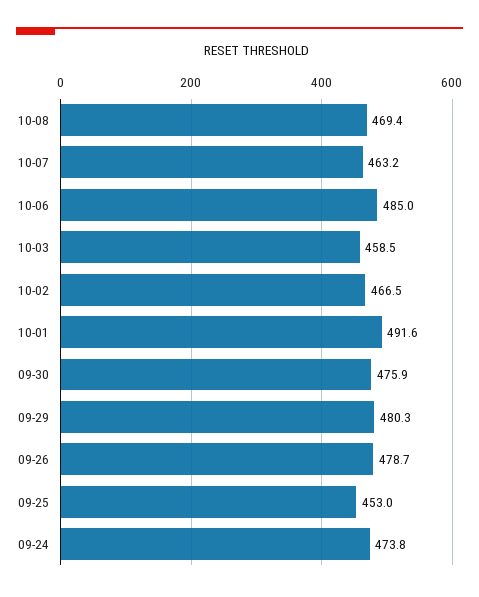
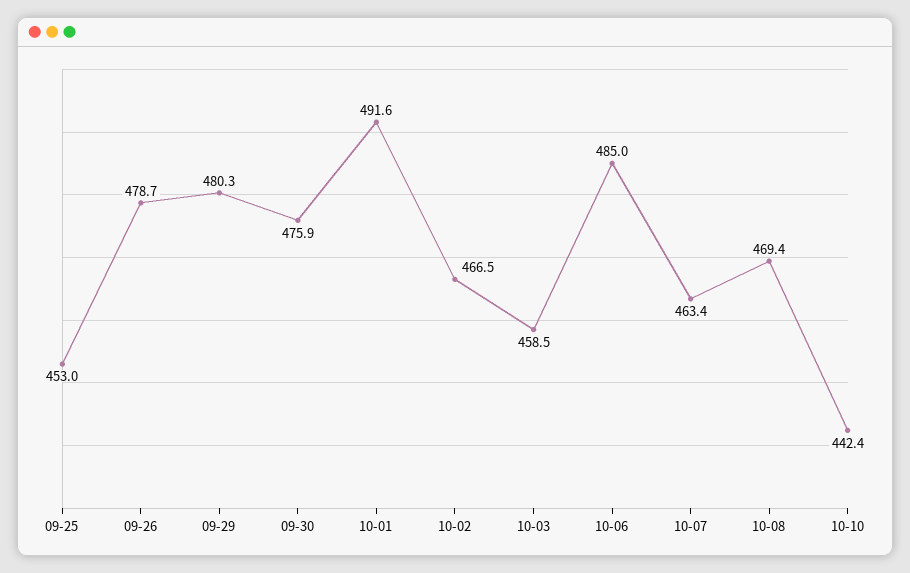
10-07: 463.2 -> 463.4
09-24: 473.8 -> none
10-10: none -> 442.4

